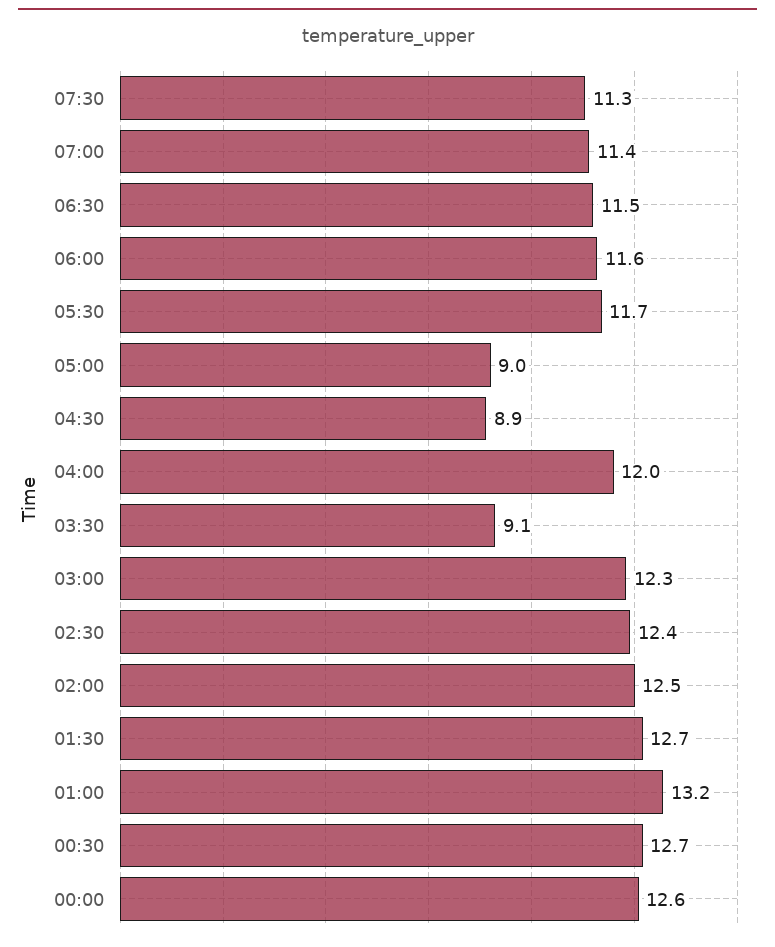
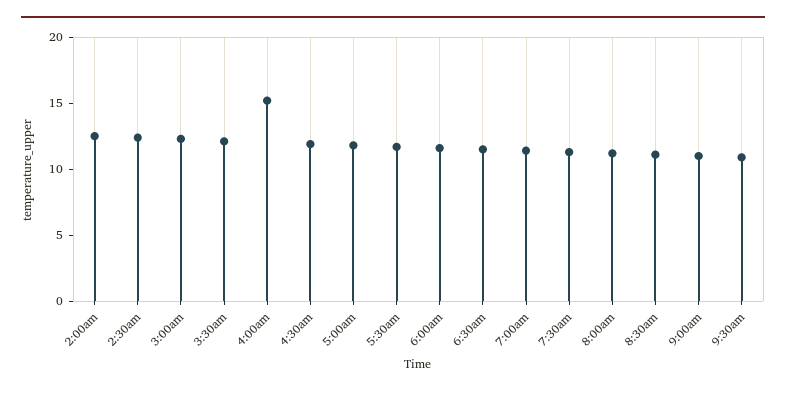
05:00: 9 -> 12
04:30: 8.9 -> 12
04:00: 12 -> 15
03:30: 9.1 -> 12
01:30: 12.7 -> none
01:00: 13.2 -> none
00:30: 12.7 -> none
00:00: 12.6 -> none
8:00am: none -> 11
8:30am: none -> 11
9:00am: none -> 11
9:30am: none -> 11

